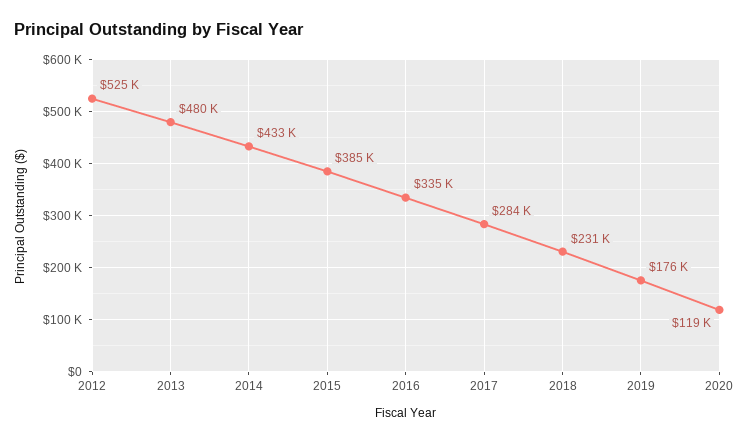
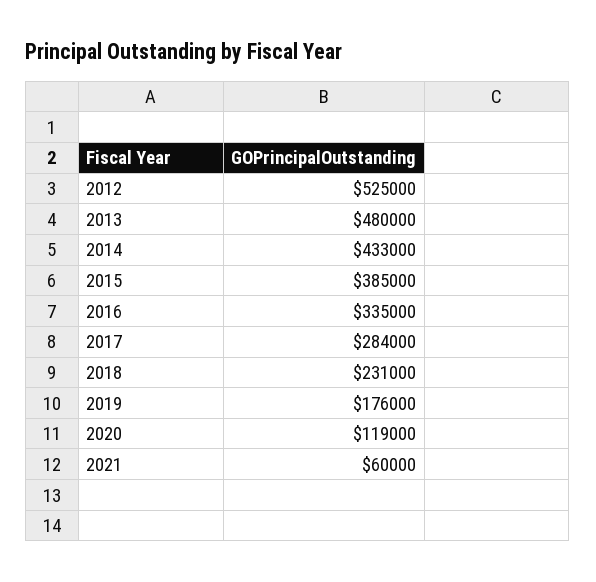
2021: none -> 60000

